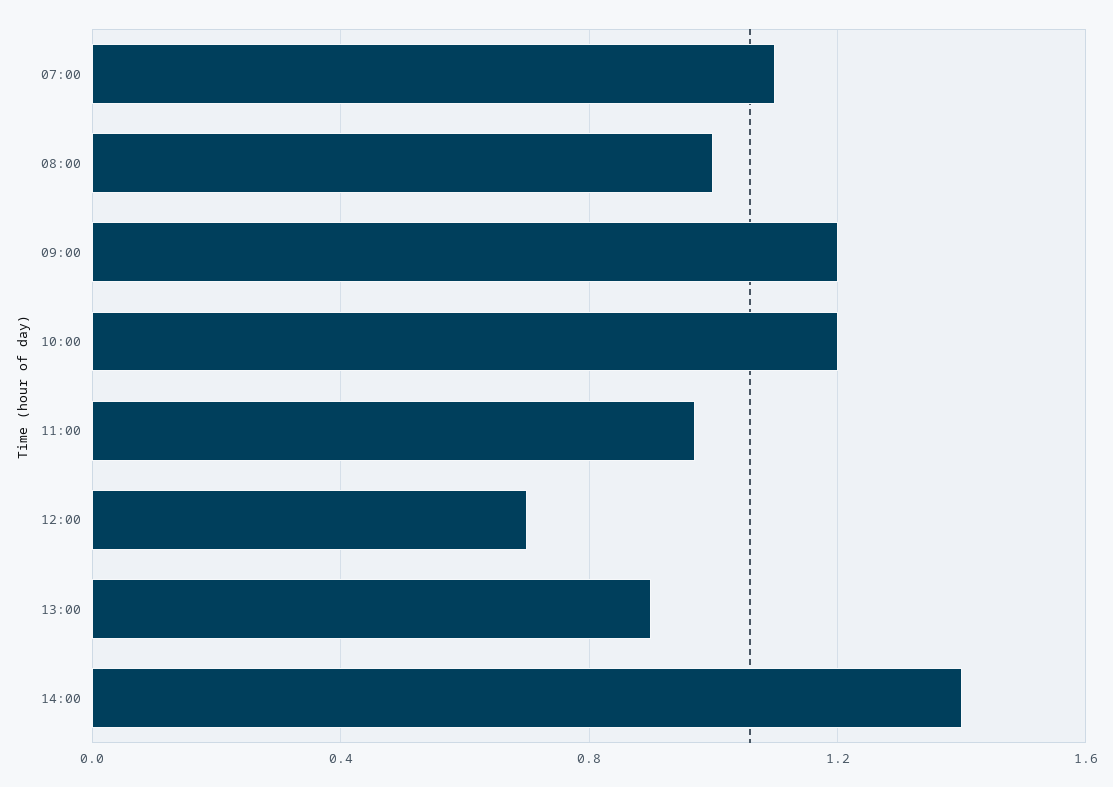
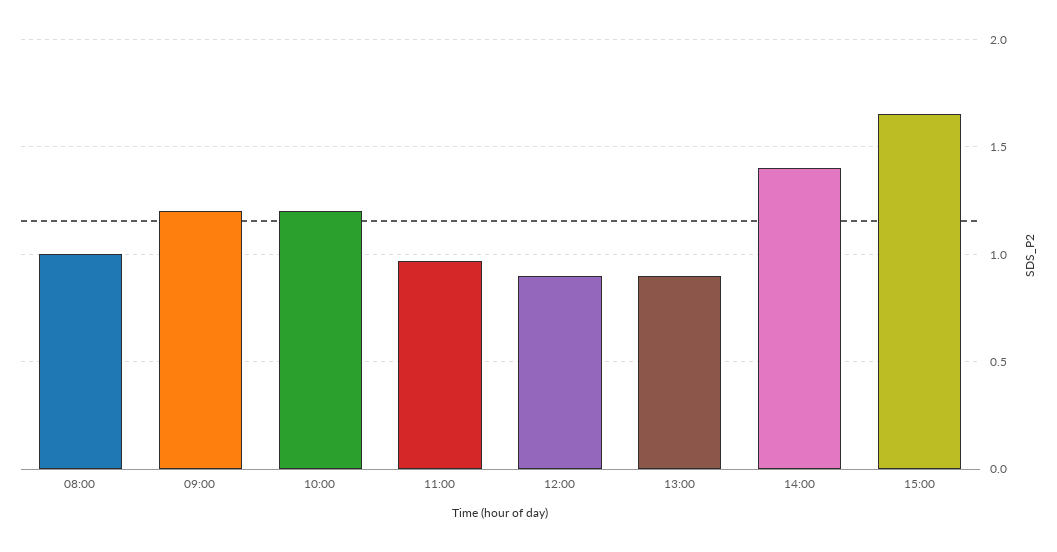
07:00: 1.1 -> none
12:00: 0.7 -> 0.9
15:00: none -> 1.65

